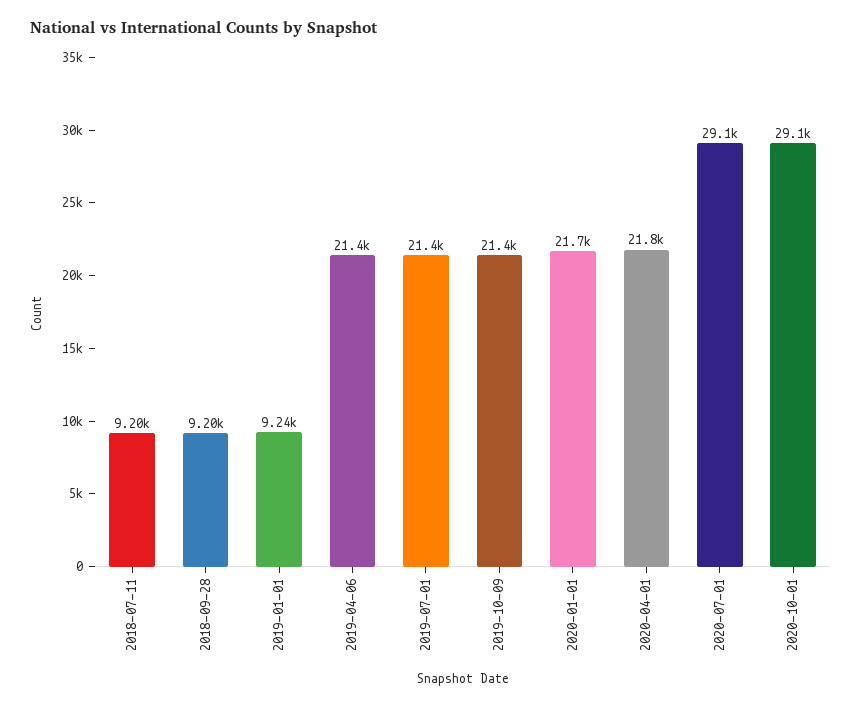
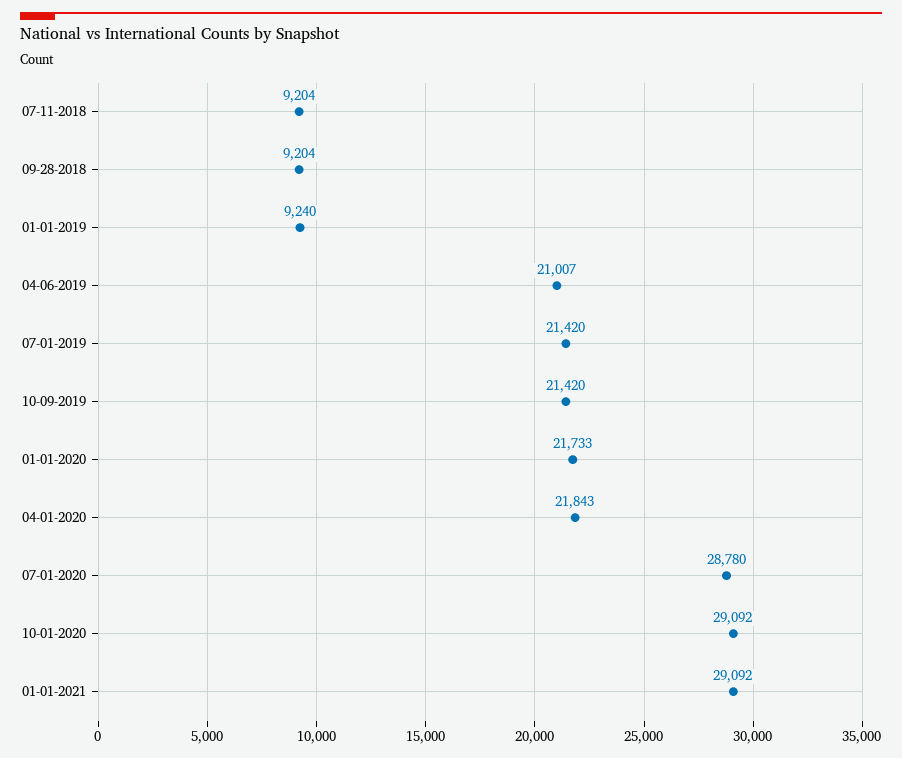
2019-04-06: 21400 -> 21007
2020-07-01: 29100 -> 28780
01-01-2021: none -> 29092

